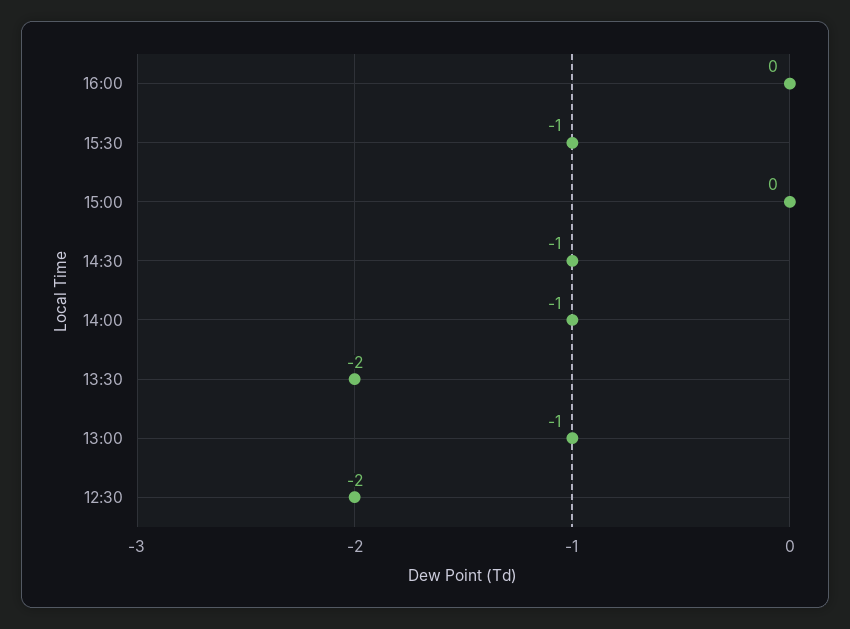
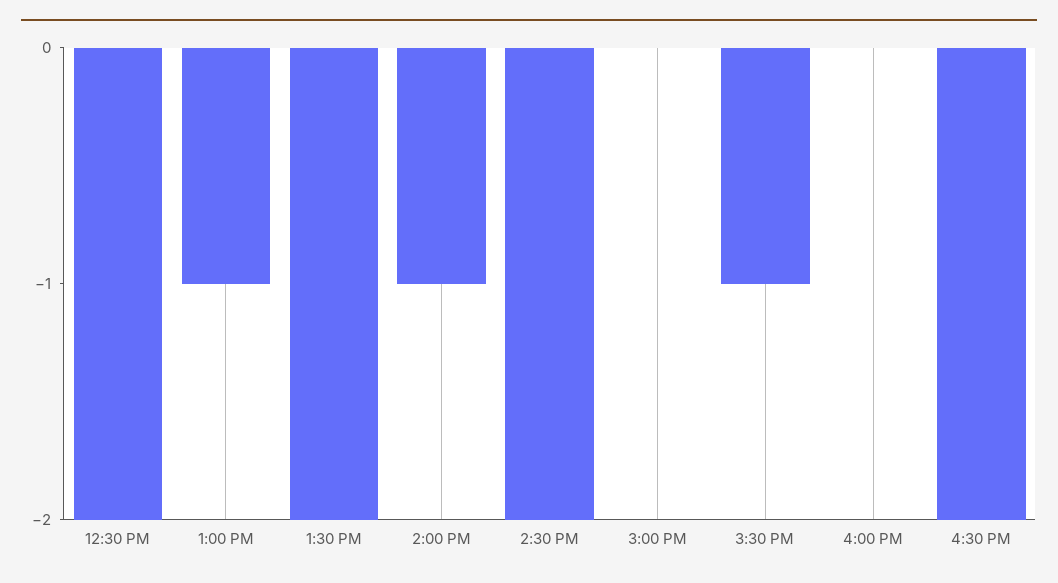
14:30: -1 -> -2
4:30 PM: none -> -2

